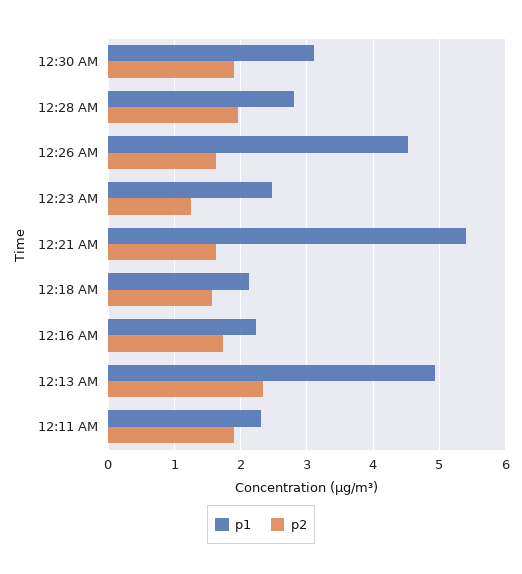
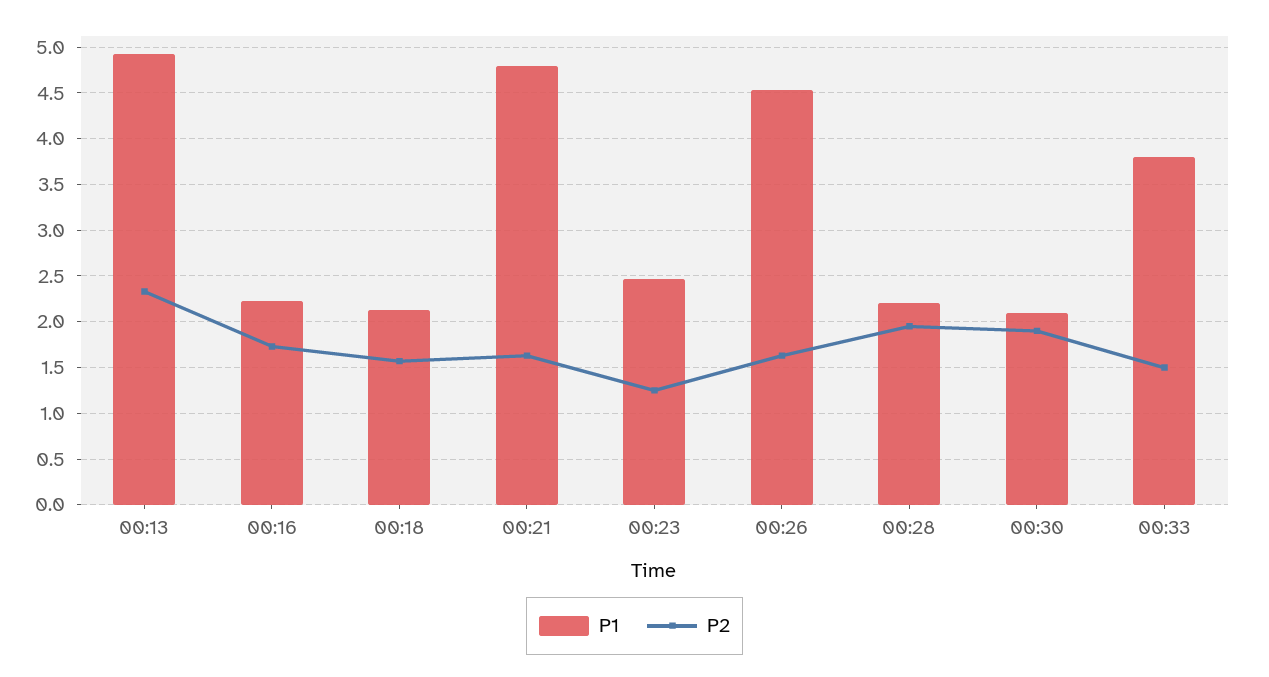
p1, 12:30 AM: 3.1 -> 2.1
p1, 12:28 AM: 2.8 -> 2.2
p1, 12:21 AM: 5.4 -> 4.8
p1, 12:11 AM: 2.3 -> none
p2, 12:11 AM: 1.9 -> none
p1, 00:33: none -> 3.8
p2, 00:33: none -> 1.5

